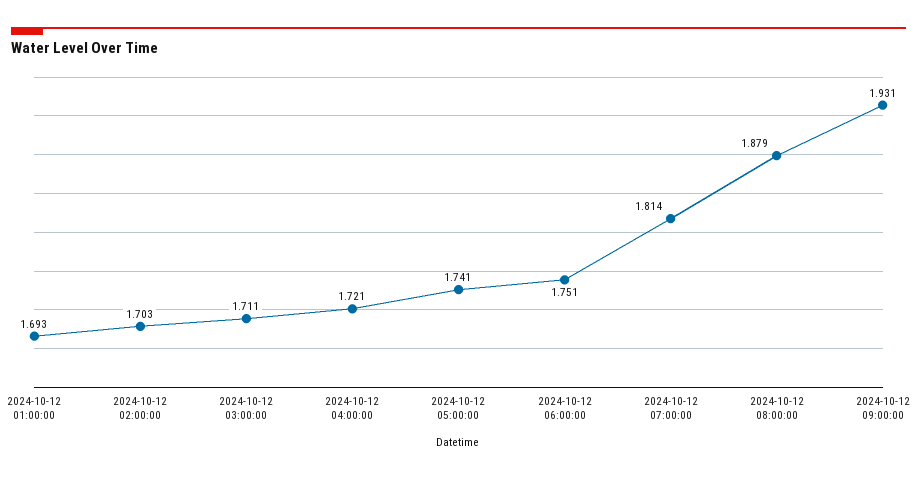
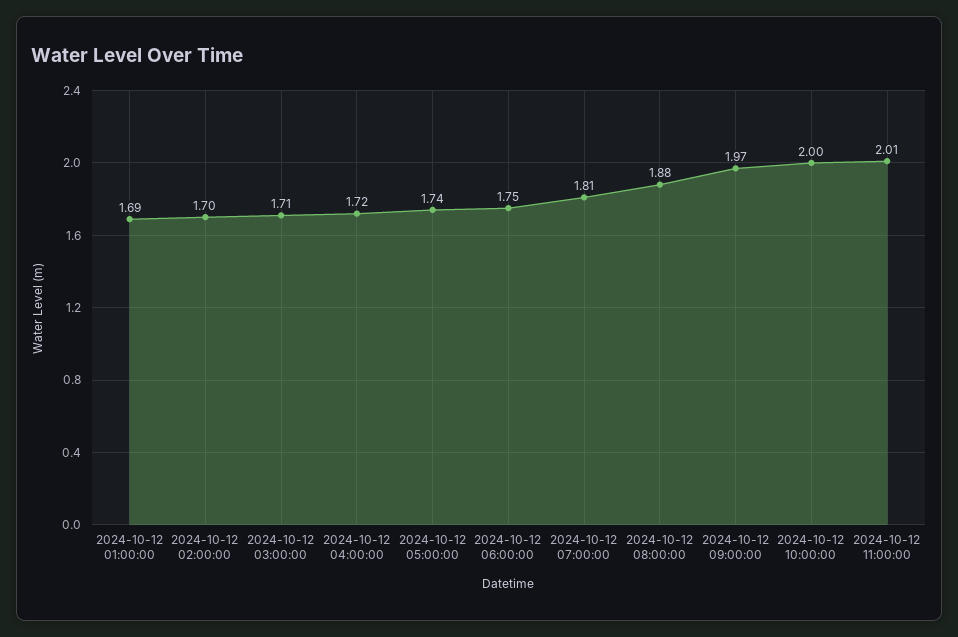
2024-10-12 09:00:00: 1.931 -> 1.97
2024-10-12 10:00:00: none -> 2
2024-10-12 11:00:00: none -> 2.01

